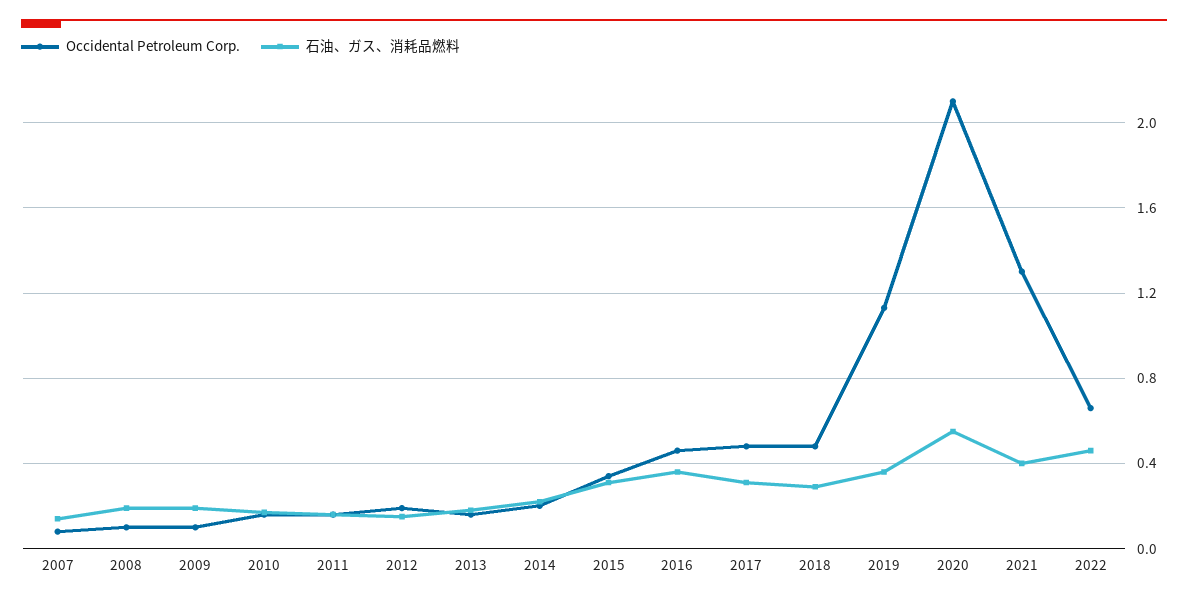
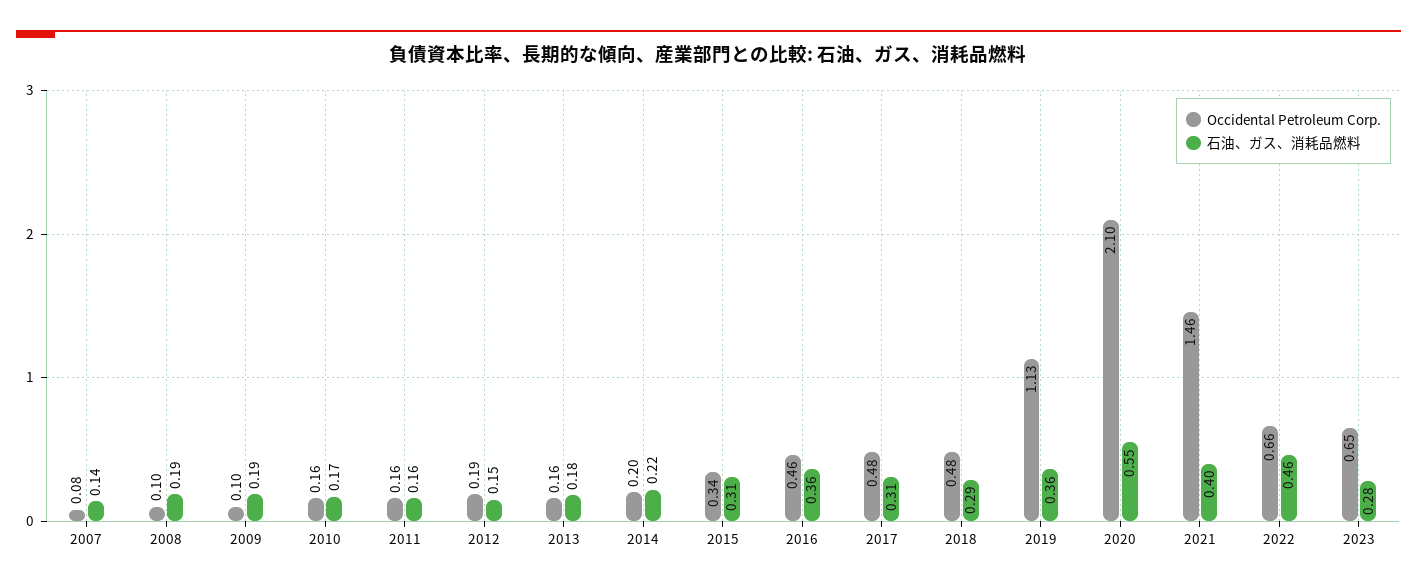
Occidental Petroleum Corp., 2021: 1.3 -> 1.46
Occidental Petroleum Corp., 2023: none -> 0.65
石油、ガス、消耗品燃料, 2023: none -> 0.28

